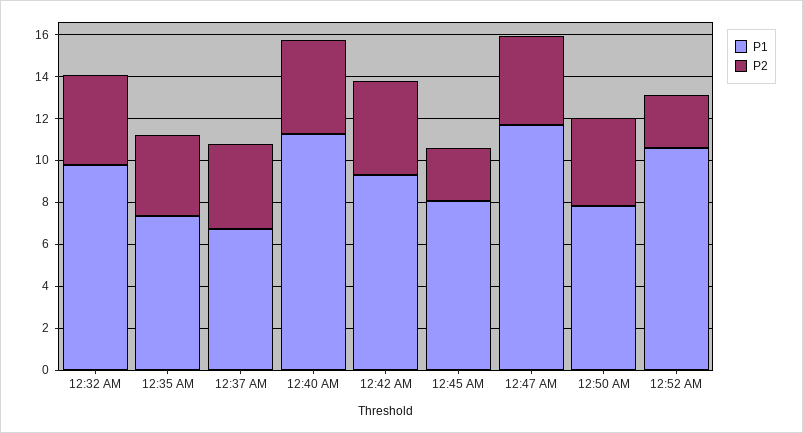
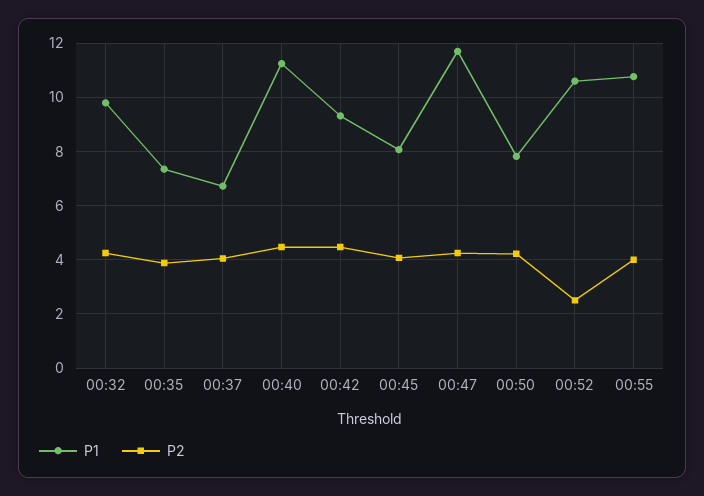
P2, 12:45 AM: 2.5 -> 4
P1, 00:55: none -> 10.75
P2, 00:55: none -> 4

